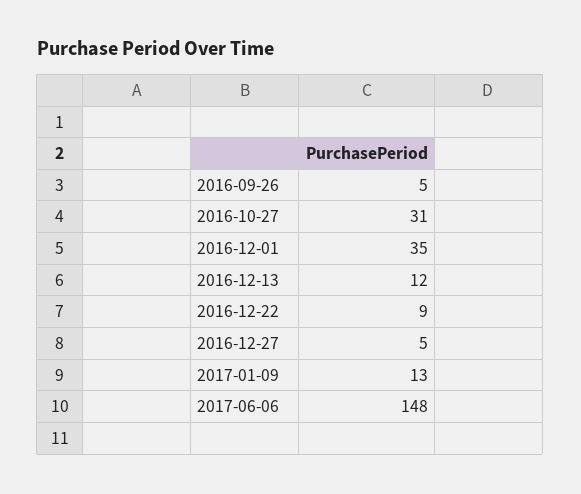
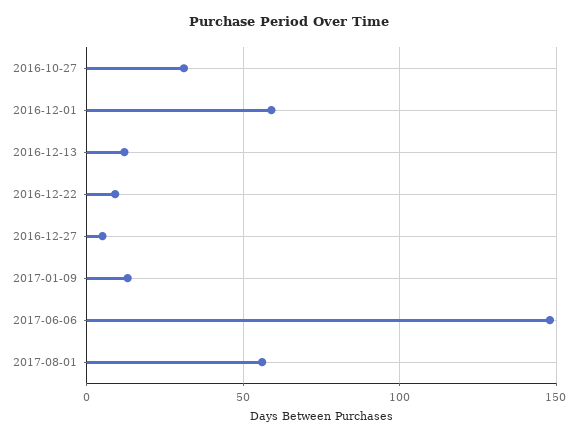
2016-09-26: 5 -> none
2016-12-01: 35 -> 60
2017-08-01: none -> 55

